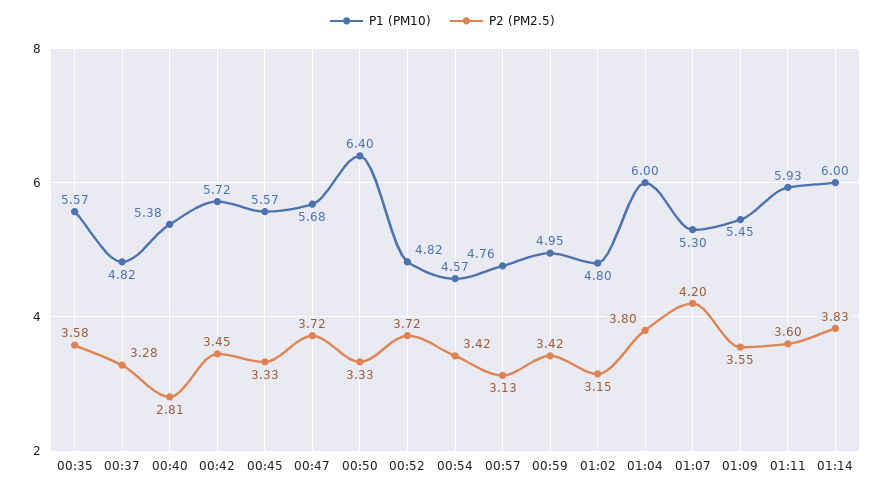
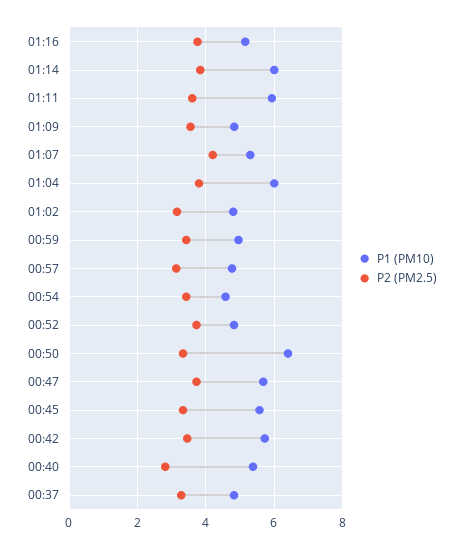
P1 (PM10), 00:35: 5.57 -> none
P2 (PM2.5), 00:35: 3.58 -> none
P1 (PM10), 01:09: 5.45 -> 4.8
P1 (PM10), 01:16: none -> 5.2
P2 (PM2.5), 01:16: none -> 3.8

